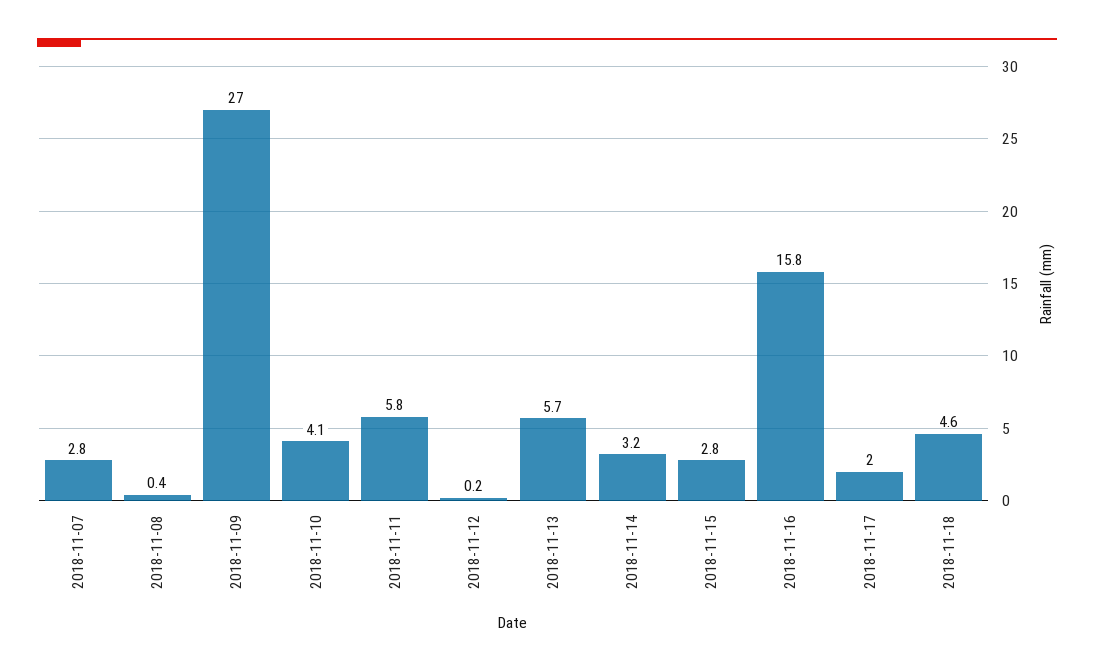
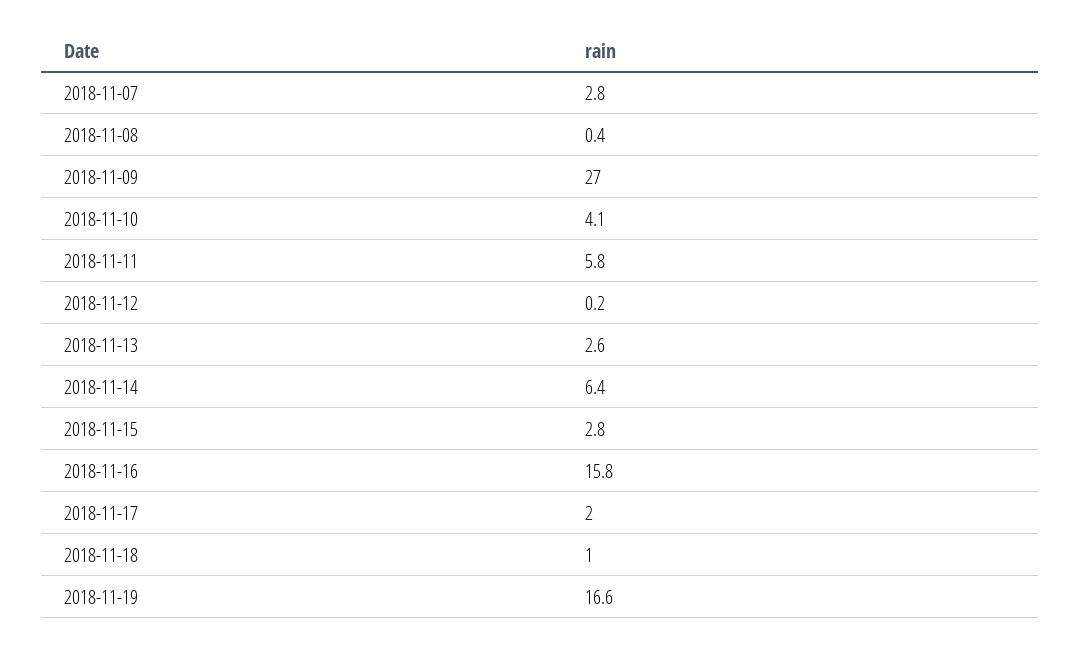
2018-11-13: 5.7 -> 2.6
2018-11-14: 3.2 -> 6.4
2018-11-18: 4.6 -> 1
2018-11-19: none -> 16.6

